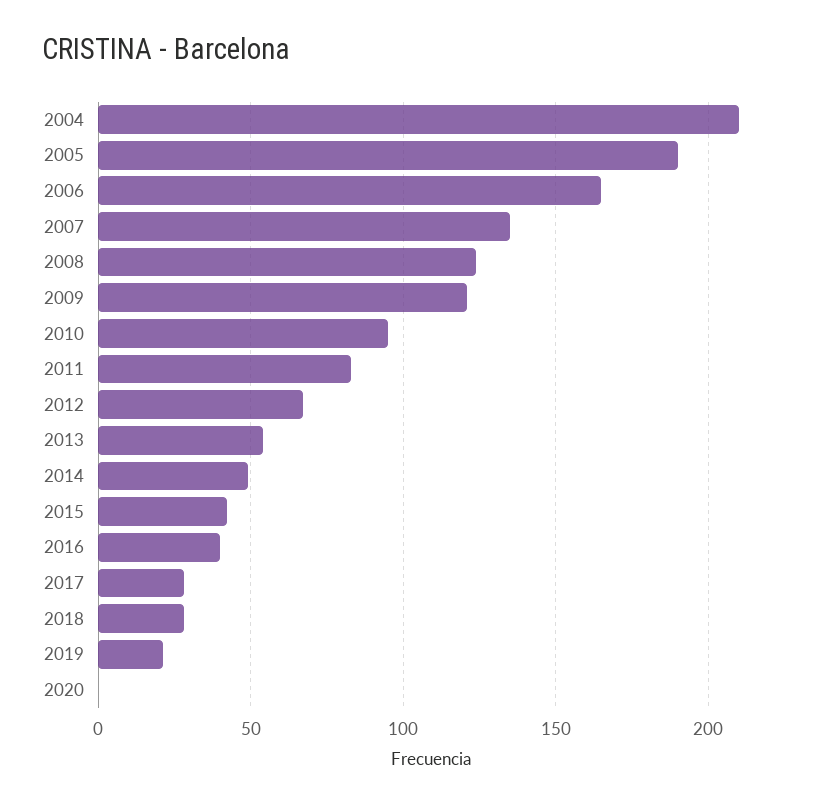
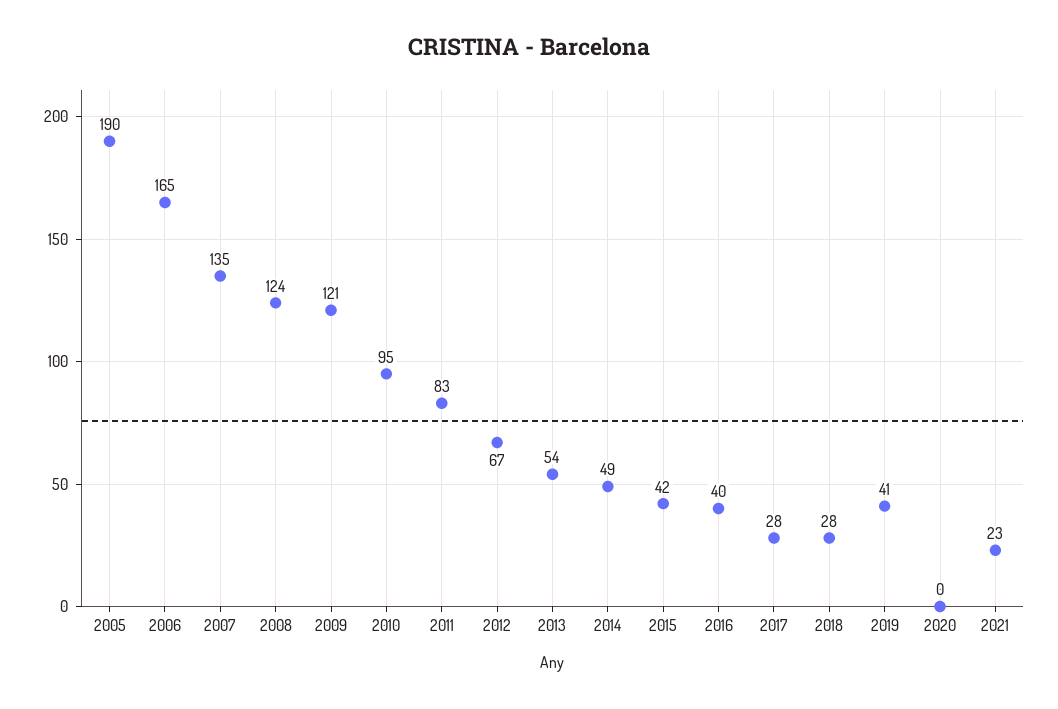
2004: 210 -> none
2019: 20 -> 41
2021: none -> 23

